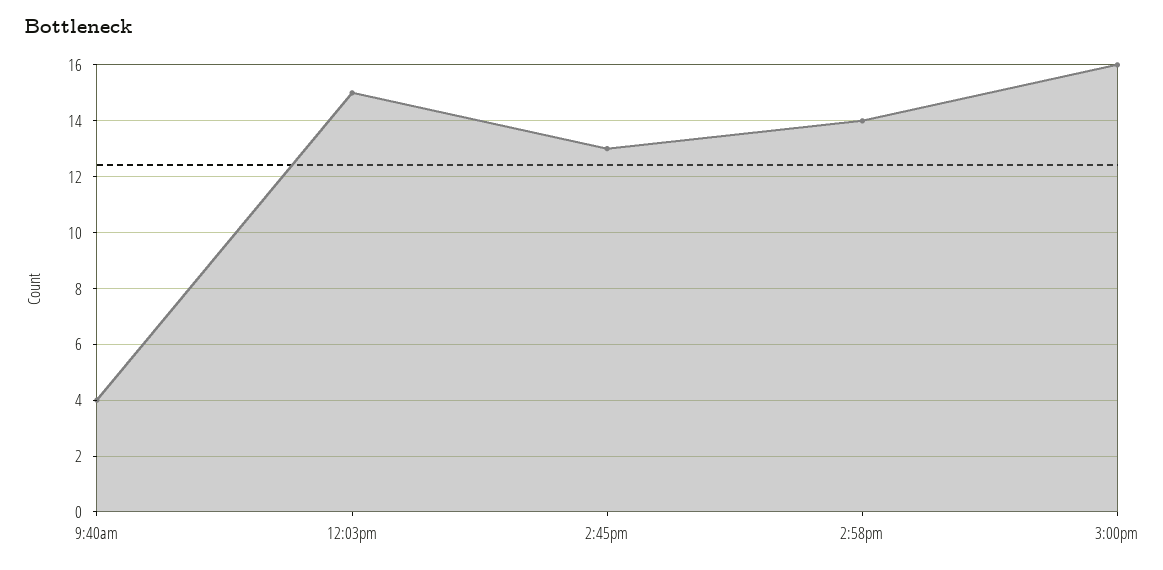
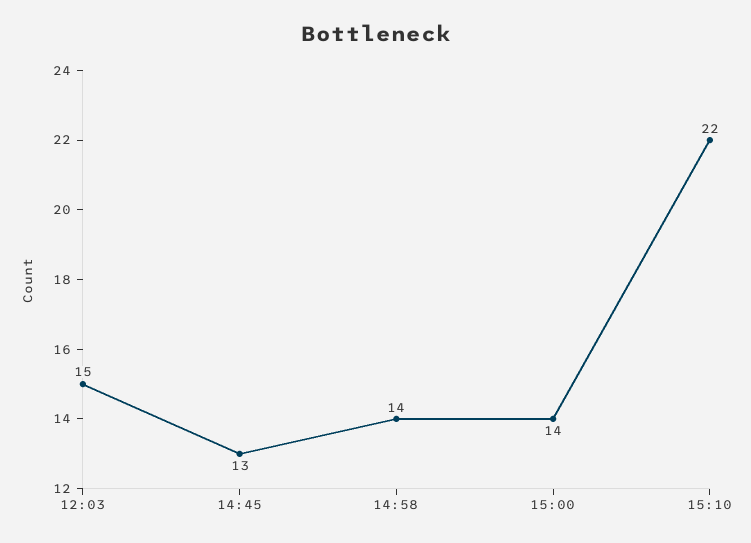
9:40am: 4 -> none
3:00pm: 16 -> 14
15:10: none -> 22

